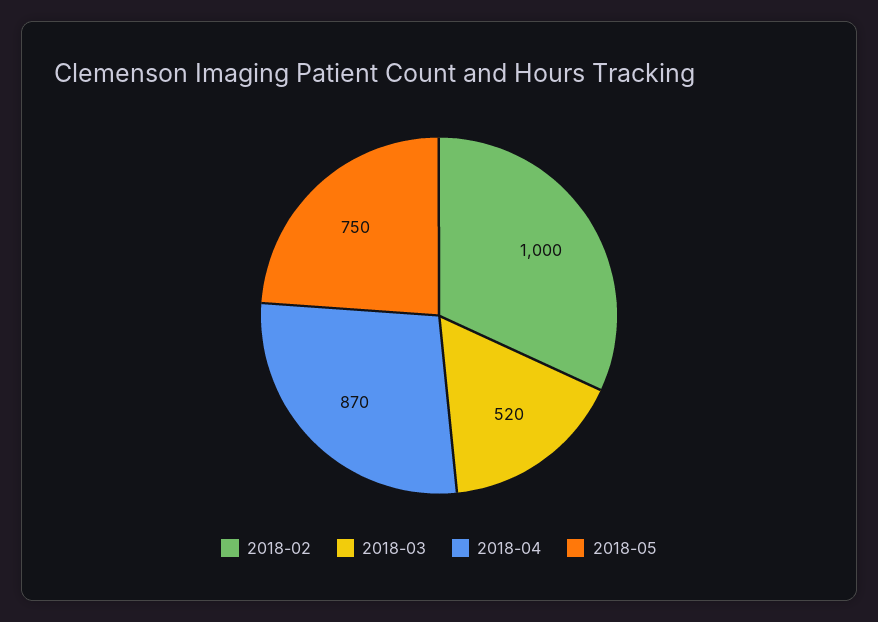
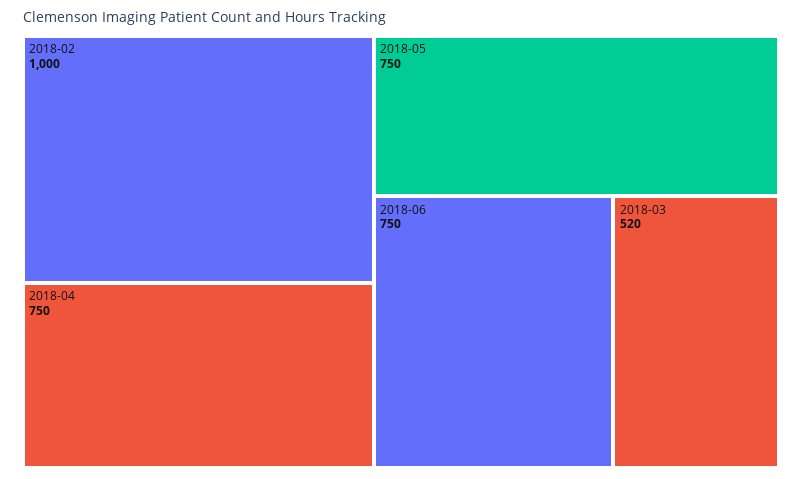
2018-04: 870 -> 750
2018-06: none -> 750

